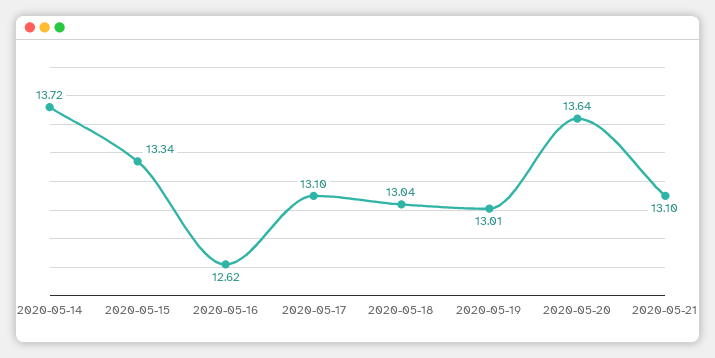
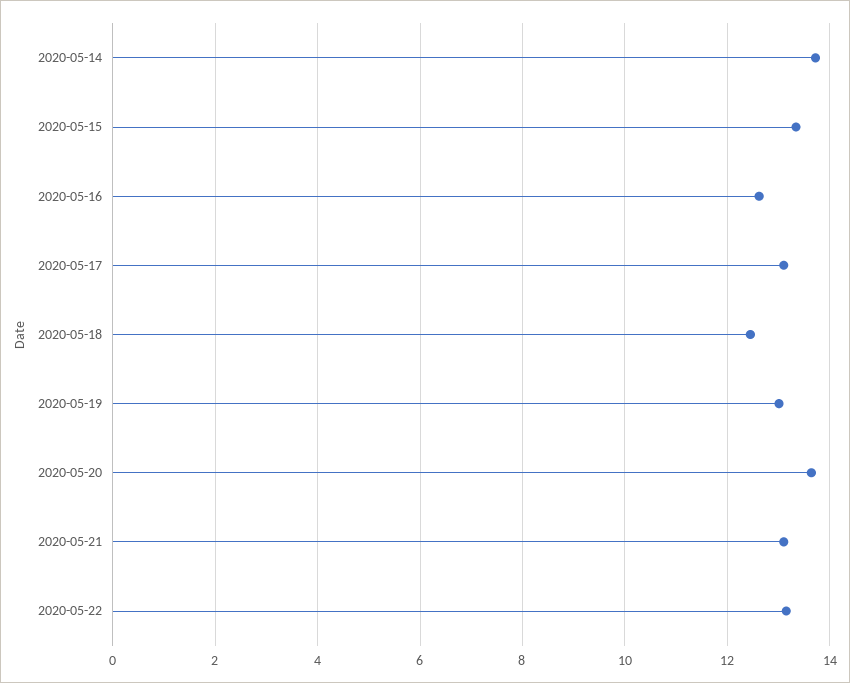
2020-05-18: 13.04 -> 12.4
2020-05-22: none -> 13.2

